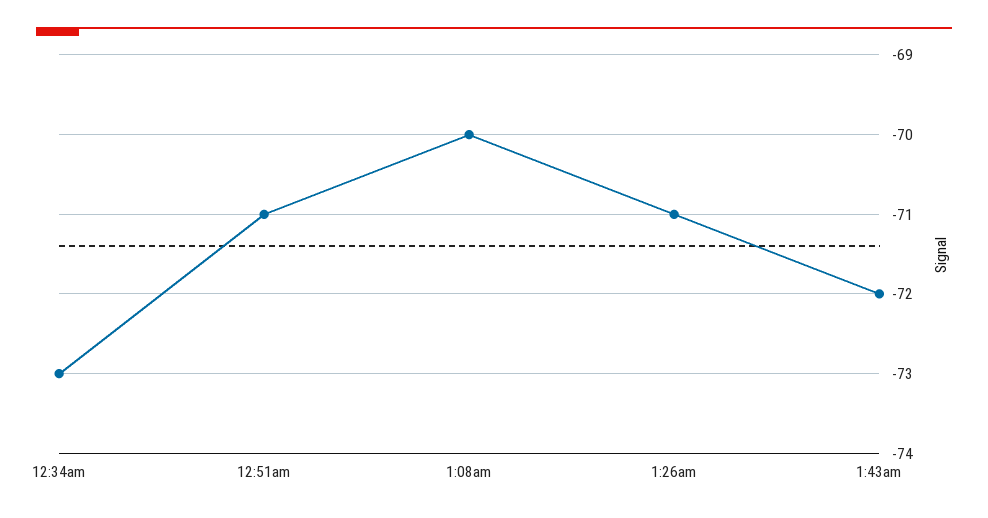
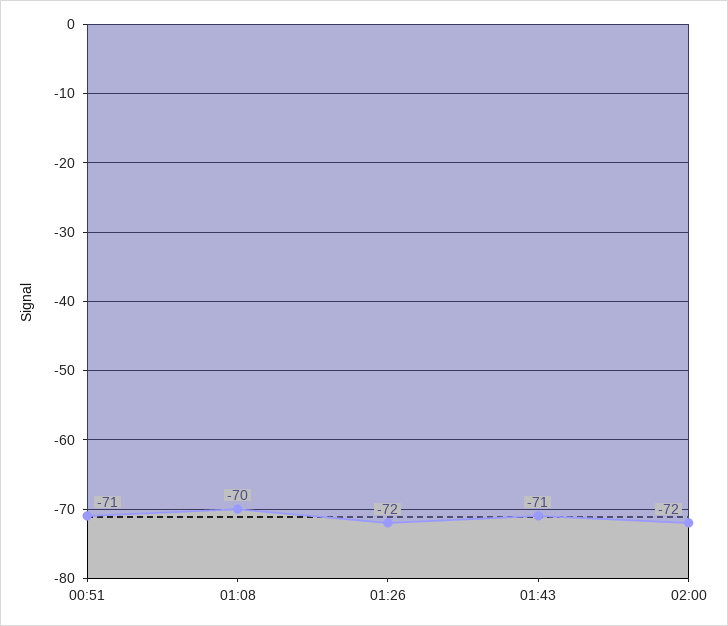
12:34am: -73 -> none
1:26am: -71 -> -72
1:43am: -72 -> -71
02:00: none -> -72

